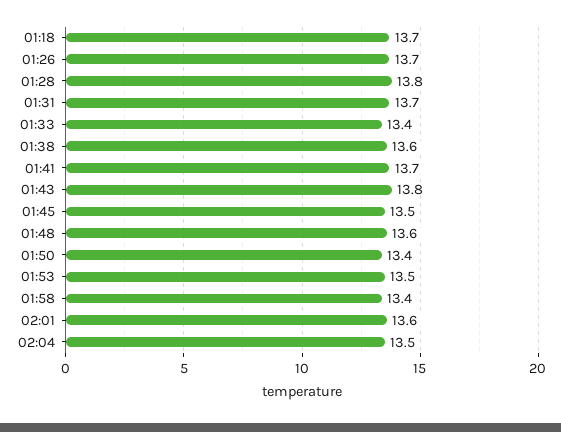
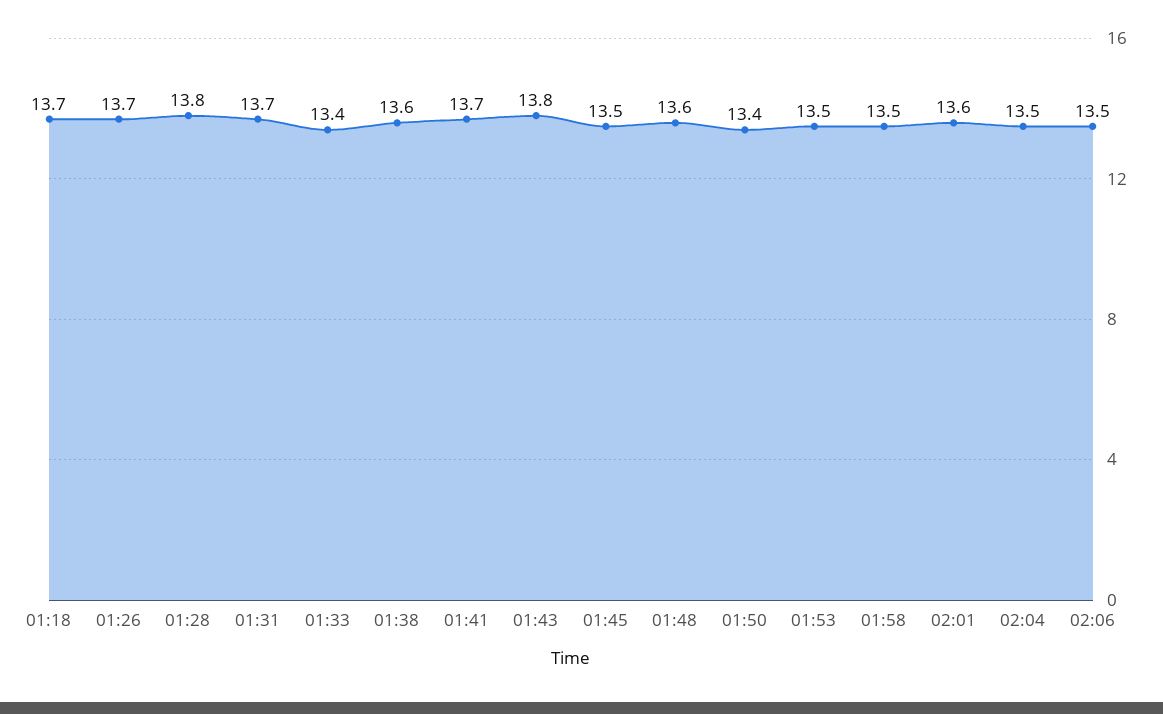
01:58: 13.4 -> 13.5
02:06: none -> 13.5

